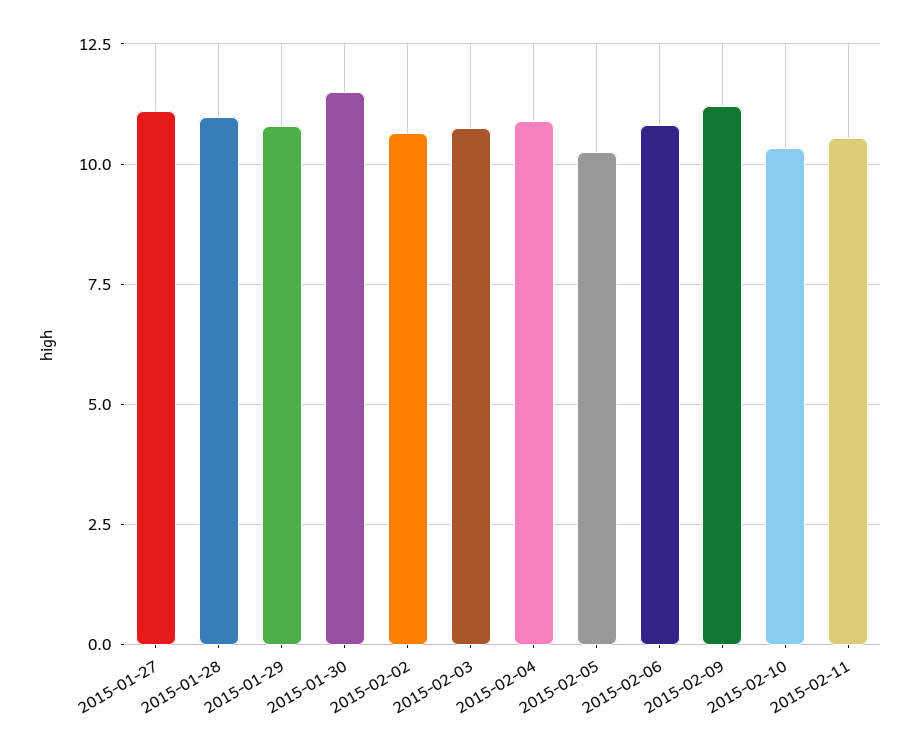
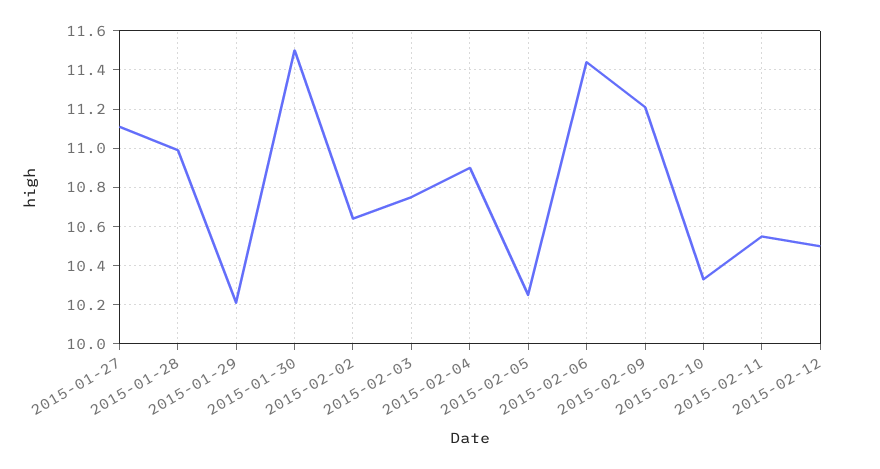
2015-01-29: 10.75 -> 10.2
2015-02-06: 10.75 -> 11.45
2015-02-12: none -> 10.5

